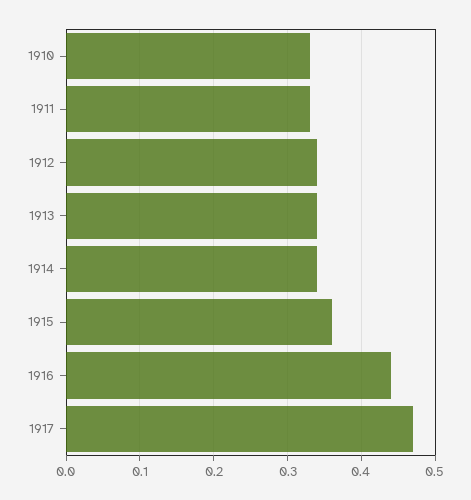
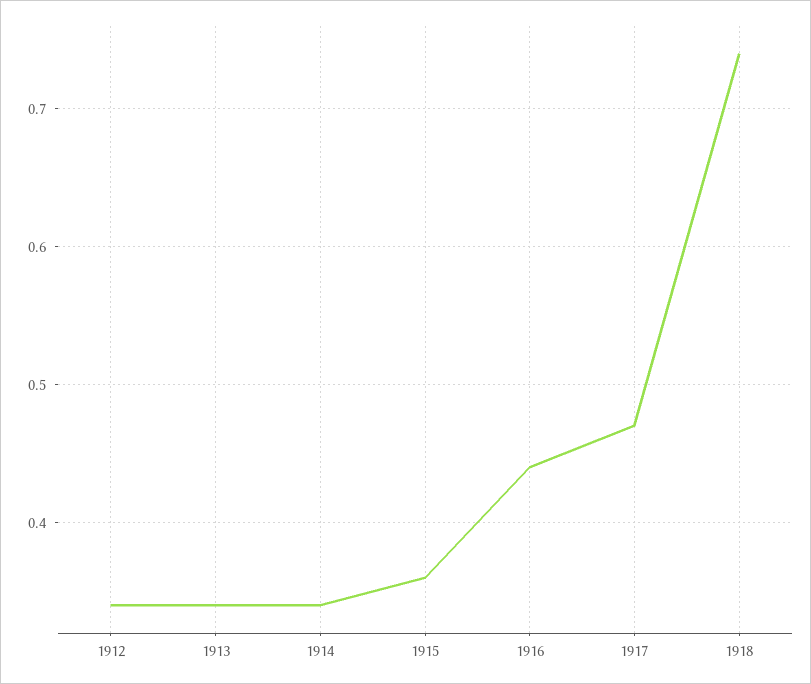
1910: 0.33 -> none
1911: 0.33 -> none
1918: none -> 0.74

